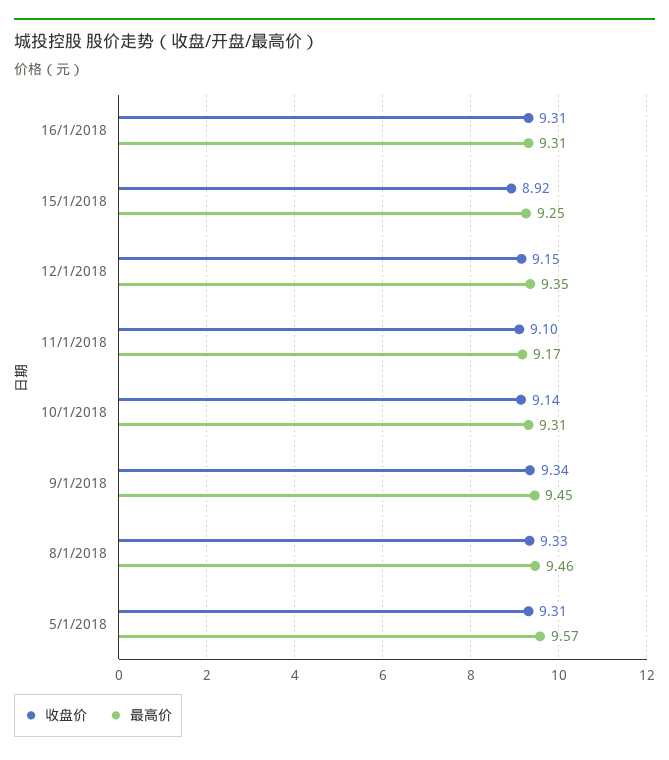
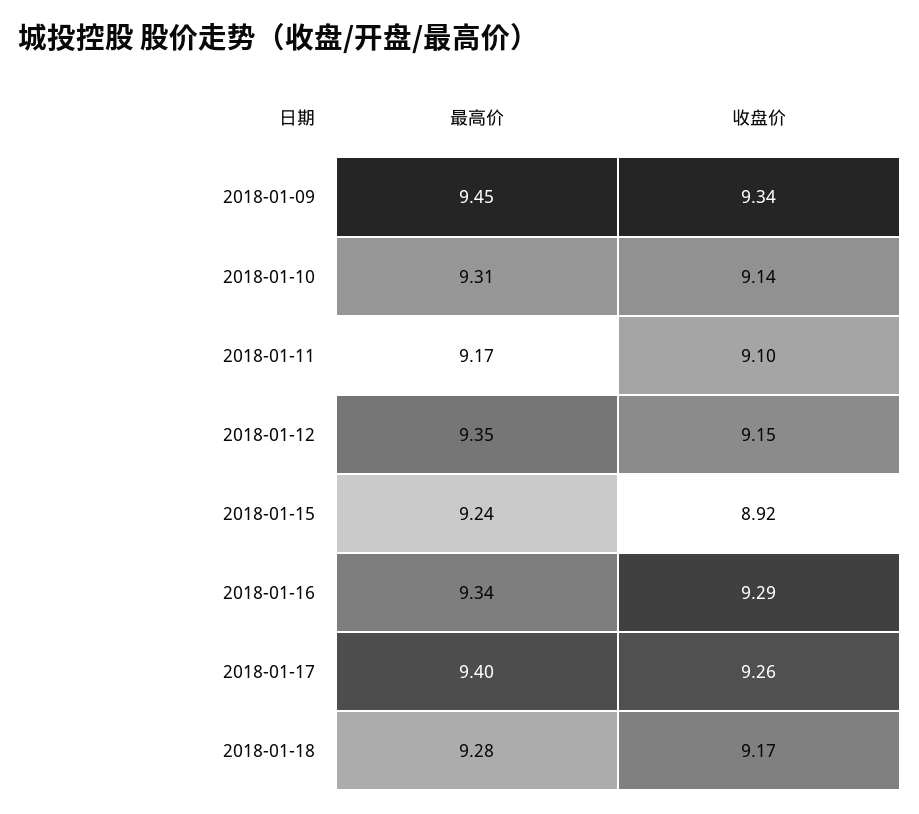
收盘价, 16/1/2018: 9.31 -> 9.29
最高价, 16/1/2018: 9.31 -> 9.34
最高价, 15/1/2018: 9.25 -> 9.24
收盘价, 8/1/2018: 9.33 -> none
最高价, 8/1/2018: 9.46 -> none
收盘价, 5/1/2018: 9.31 -> none
最高价, 5/1/2018: 9.57 -> none
最高价, 2018-01-17: none -> 9.4
收盘价, 2018-01-17: none -> 9.26
最高价, 2018-01-18: none -> 9.28
收盘价, 2018-01-18: none -> 9.17

